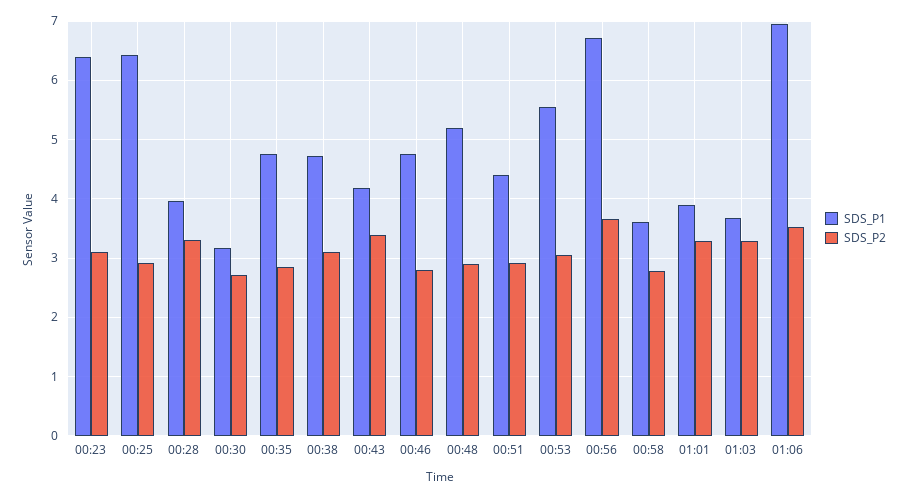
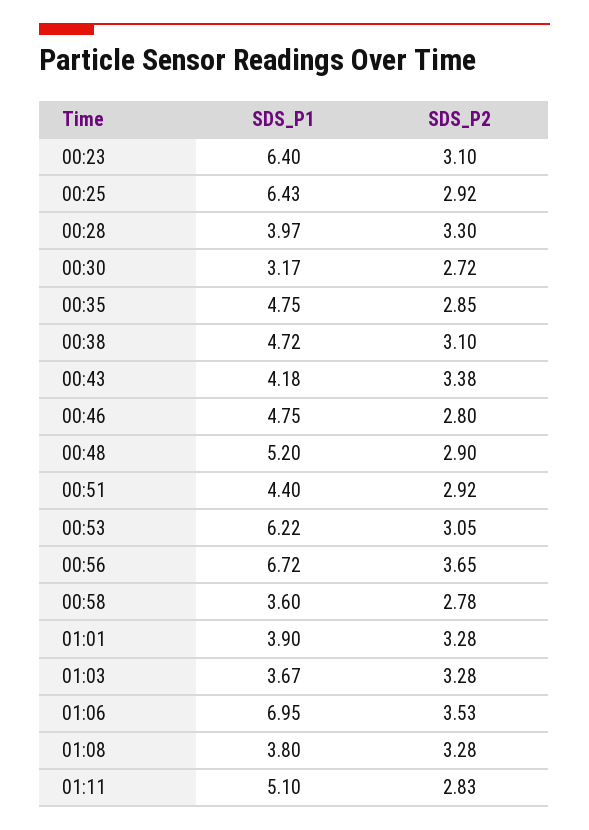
SDS_P1, 00:53: 5.6 -> 6.22
SDS_P1, 01:08: none -> 3.8
SDS_P2, 01:08: none -> 3.28
SDS_P1, 01:11: none -> 5.1
SDS_P2, 01:11: none -> 2.83

